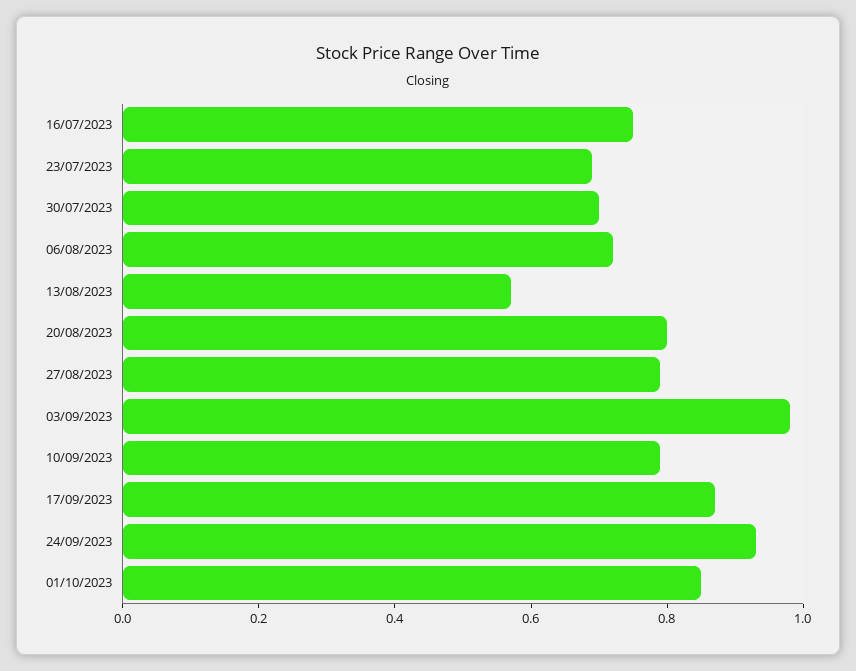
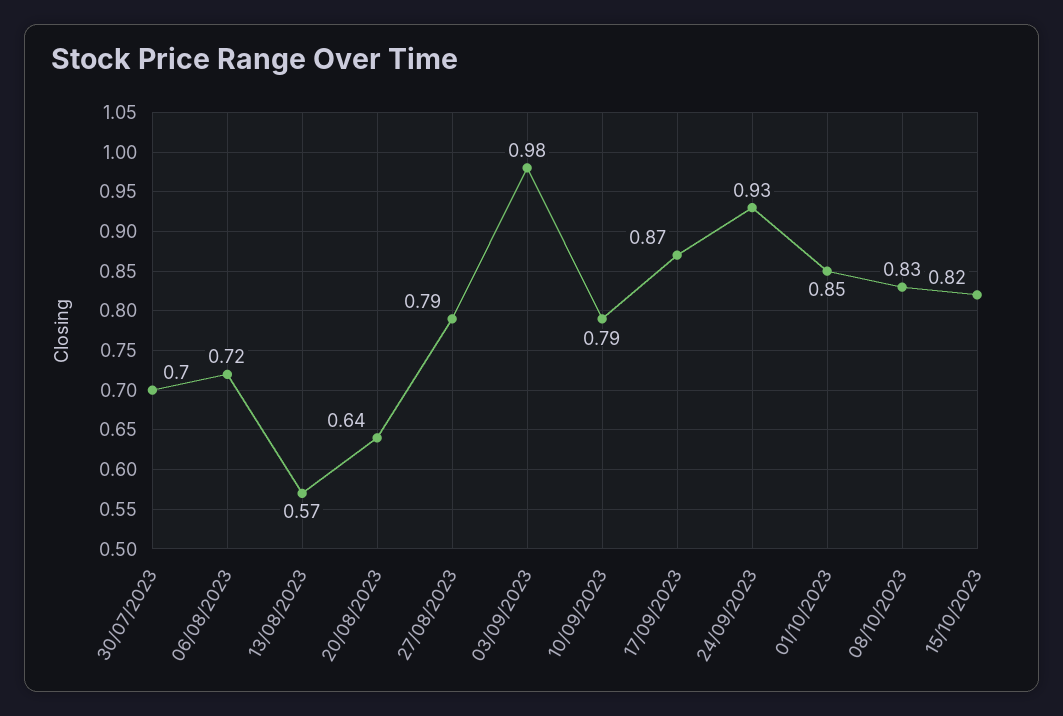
16/07/2023: 0.75 -> none
23/07/2023: 0.7 -> none
20/08/2023: 0.8 -> 0.64
08/10/2023: none -> 0.83
15/10/2023: none -> 0.82

